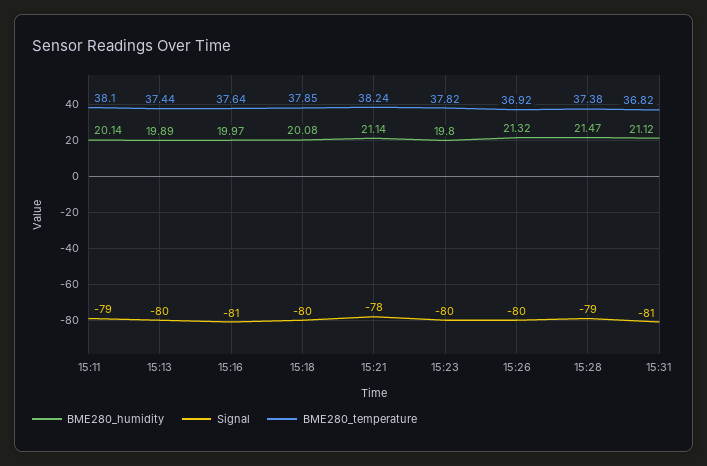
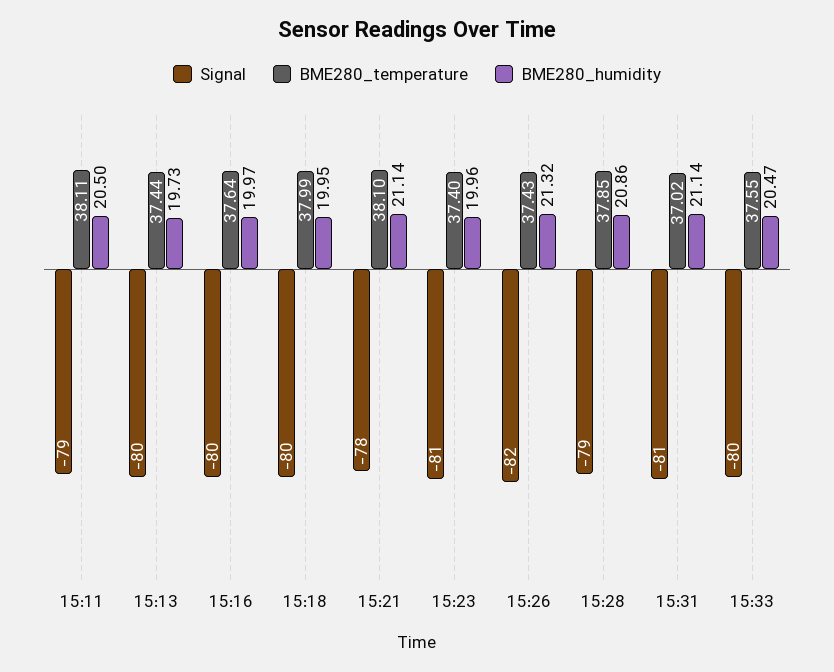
BME280_humidity, 15:11: 20.14 -> 20.5
BME280_temperature, 15:11: 38.1 -> 38.11
BME280_humidity, 15:13: 19.89 -> 19.73
Signal, 15:16: -81 -> -80
BME280_humidity, 15:18: 20.08 -> 19.95
BME280_temperature, 15:18: 37.85 -> 37.99
BME280_temperature, 15:21: 38.24 -> 38.1
BME280_humidity, 15:23: 19.8 -> 19.96
Signal, 15:23: -80 -> -81
BME280_temperature, 15:23: 37.82 -> 37.4
Signal, 15:26: -80 -> -82
BME280_temperature, 15:26: 36.92 -> 37.43
BME280_humidity, 15:28: 21.47 -> 20.86
BME280_temperature, 15:28: 37.38 -> 37.85
BME280_humidity, 15:31: 21.12 -> 21.14
BME280_temperature, 15:31: 36.82 -> 37.02
Signal, 15:33: none -> -80
BME280_temperature, 15:33: none -> 37.55
BME280_humidity, 15:33: none -> 20.47

